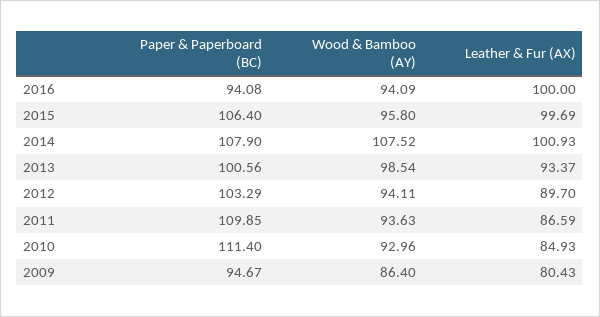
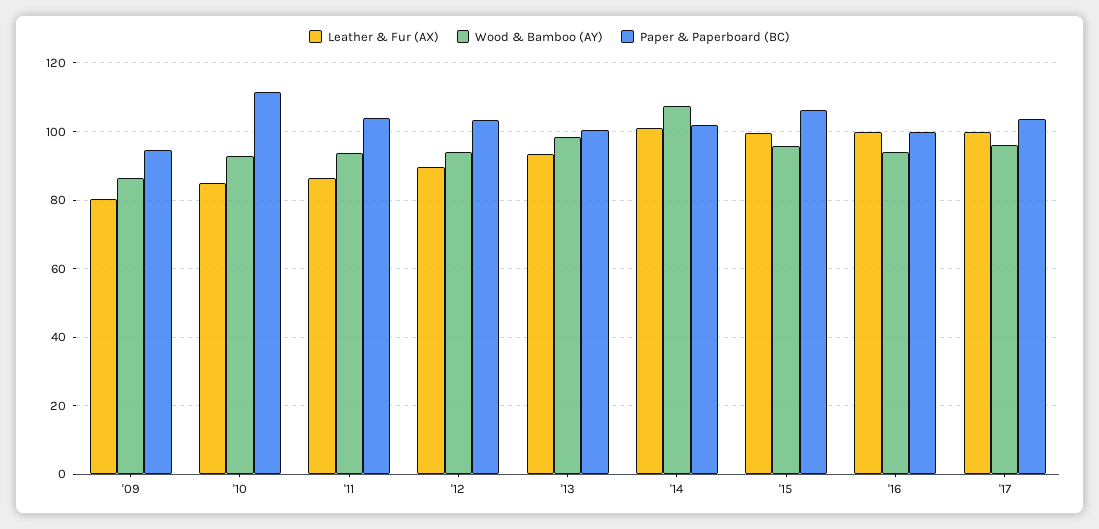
Paper & Paperboard (BC), 2016: 94.08 -> 100
Paper & Paperboard (BC), 2014: 107.9 -> 102
Paper & Paperboard (BC), 2011: 109.85 -> 104
Leather & Fur (AX), '17: none -> 100
Wood & Bamboo (AY), '17: none -> 96
Paper & Paperboard (BC), '17: none -> 104

